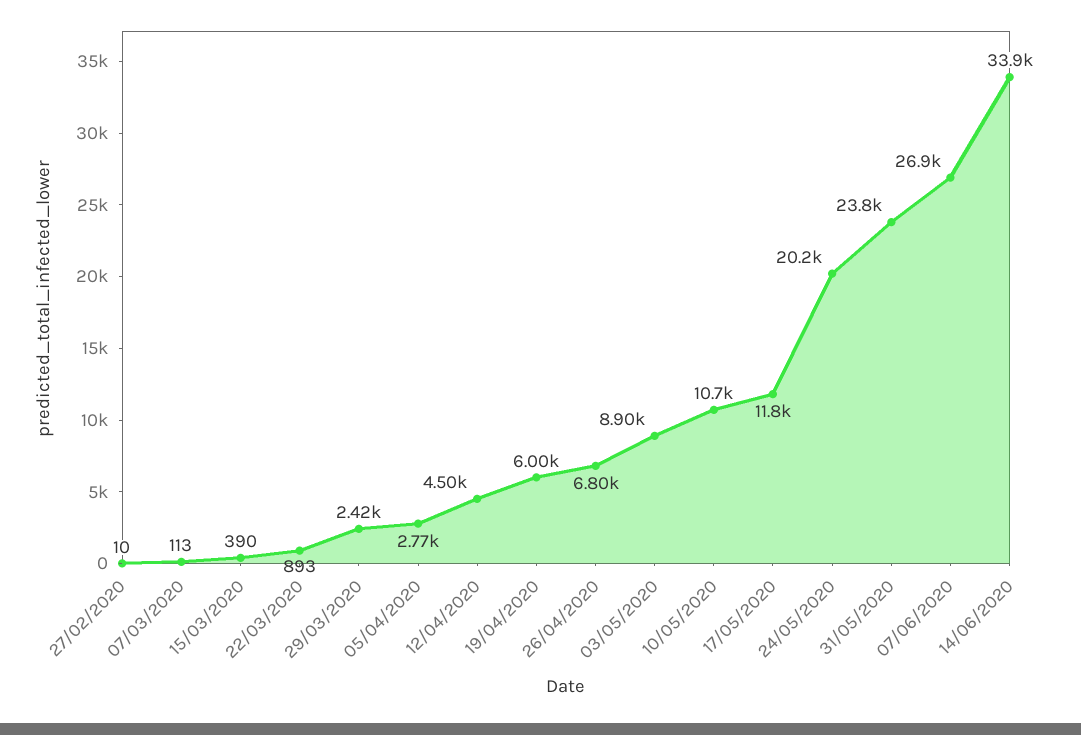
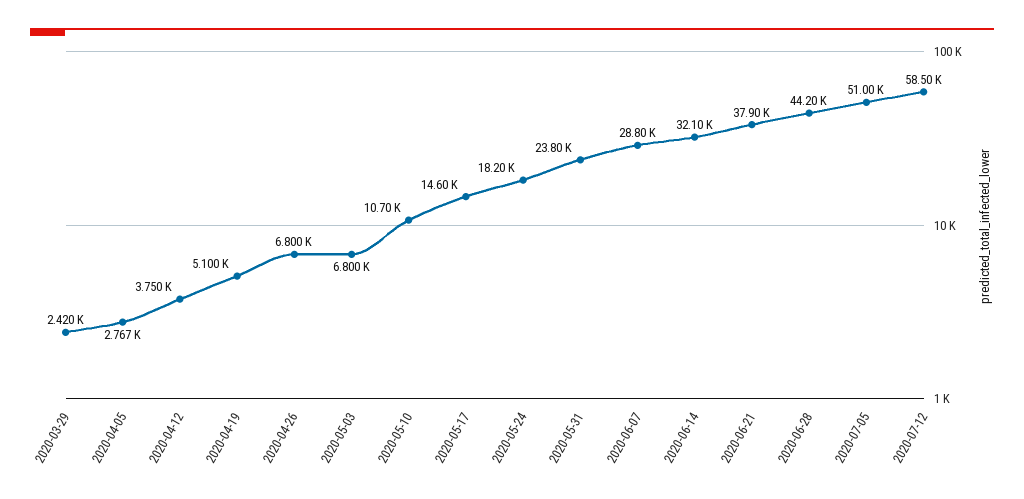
27/02/2020: 10 -> none
07/03/2020: 113 -> none
15/03/2020: 390 -> none
22/03/2020: 893 -> none
12/04/2020: 4500 -> 3750
19/04/2020: 6000 -> 5100
03/05/2020: 8900 -> 6800
17/05/2020: 11800 -> 14600
24/05/2020: 20200 -> 18200
07/06/2020: 26900 -> 28800
14/06/2020: 33900 -> 32100
2020-06-21: none -> 37900
2020-06-28: none -> 44200
2020-07-05: none -> 51000
2020-07-12: none -> 58500

